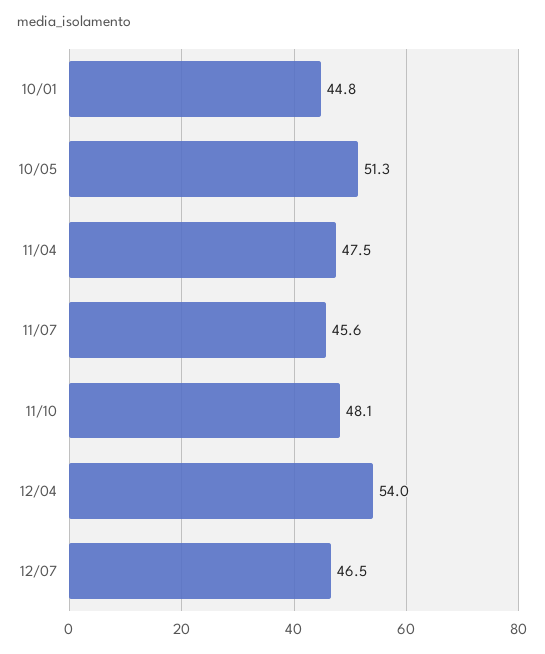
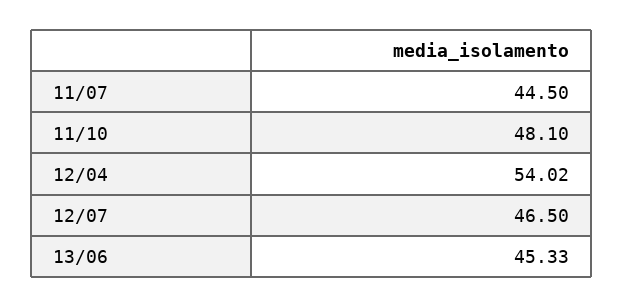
10/01: 44.8 -> none
10/05: 51.3 -> none
11/04: 47.5 -> none
11/07: 45.6 -> 44.5
13/06: none -> 45.33

